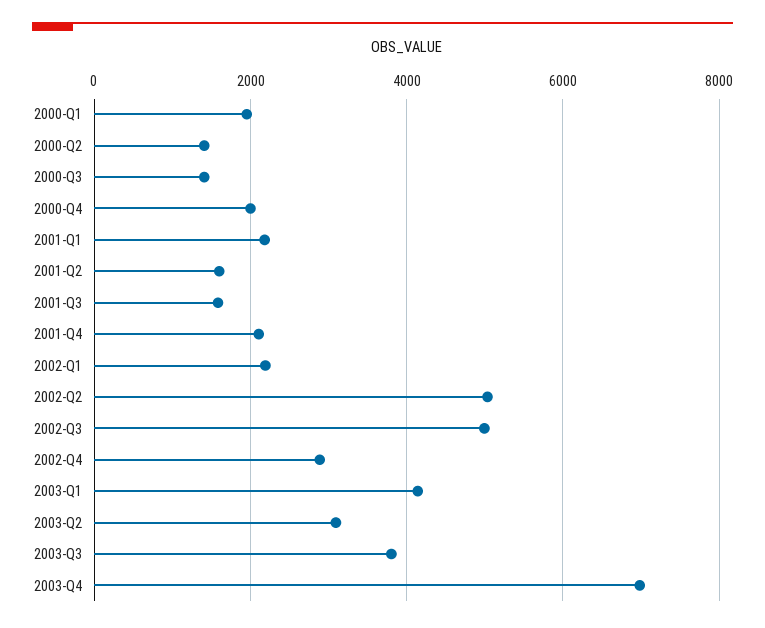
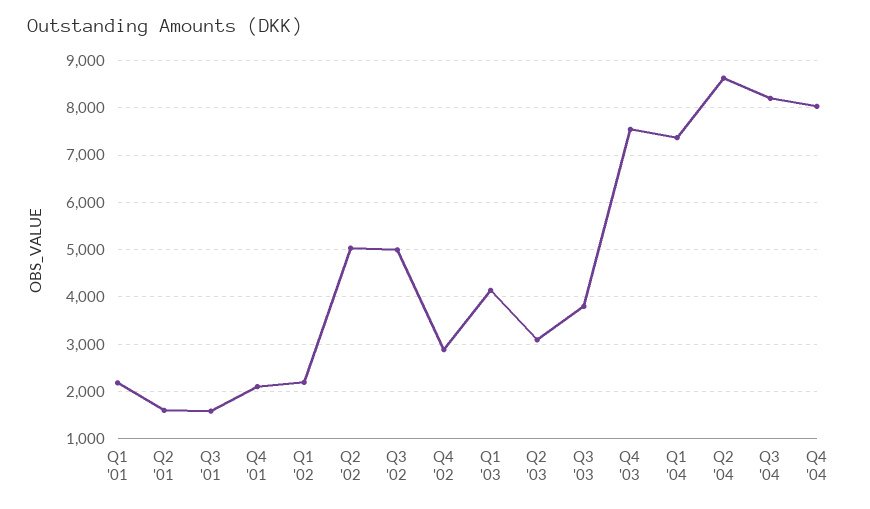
2000-Q1: 2000 -> none
2000-Q2: 1400 -> none
2000-Q3: 1400 -> none
2000-Q4: 2000 -> none
2003-Q4: 7000 -> 7600
Q1 '04: none -> 7400
Q2 '04: none -> 8600
Q3 '04: none -> 8200
Q4 '04: none -> 8000

